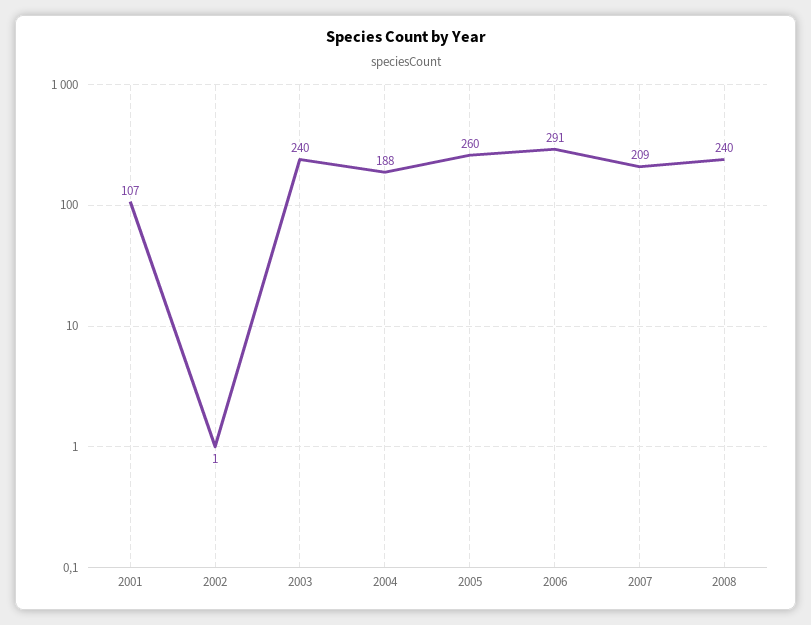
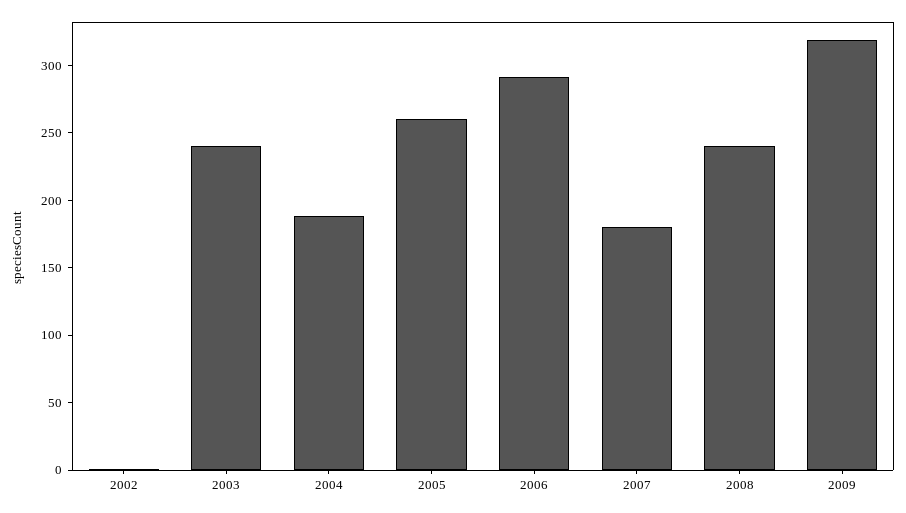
2001: 107 -> none
2007: 209 -> 180
2009: none -> 320

